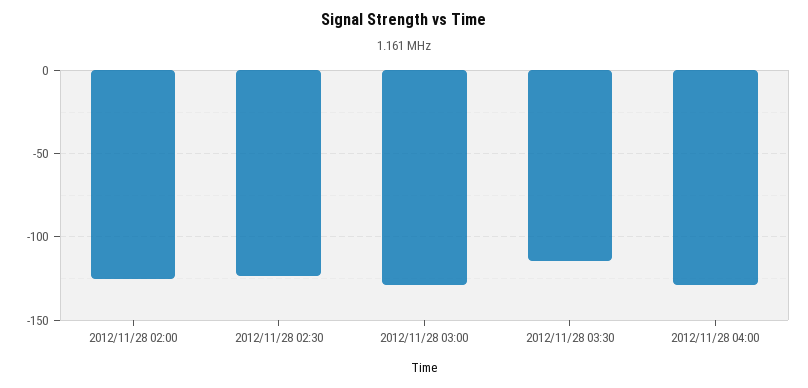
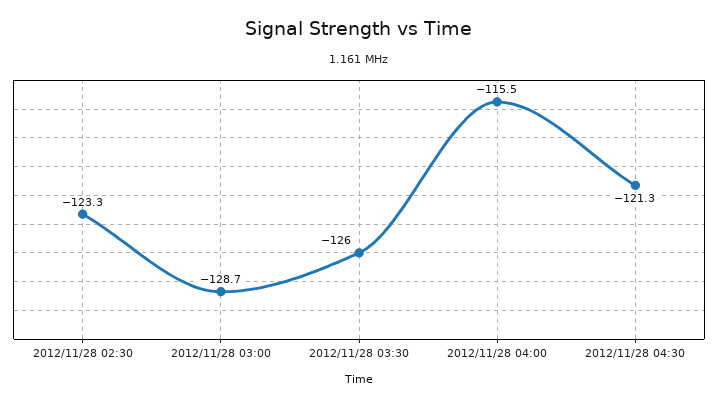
2012/11/28 02:00: -125 -> none
2012/11/28 03:30: -115 -> -126
2012/11/28 04:00: -130 -> -115.5
2012/11/28 04:30: none -> -121.3

